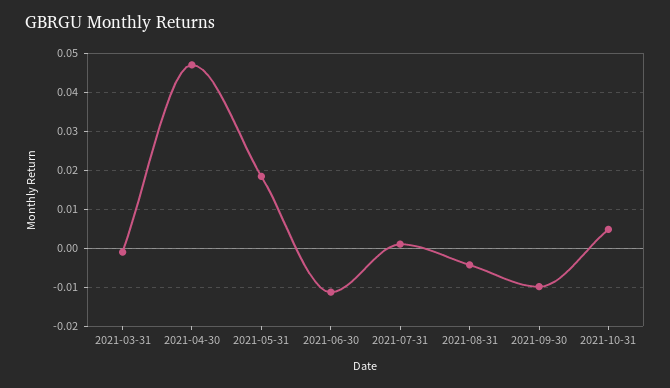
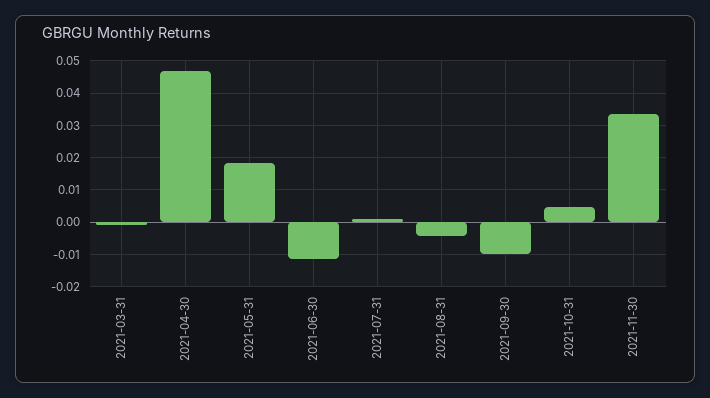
2021-11-30: none -> 0.034

